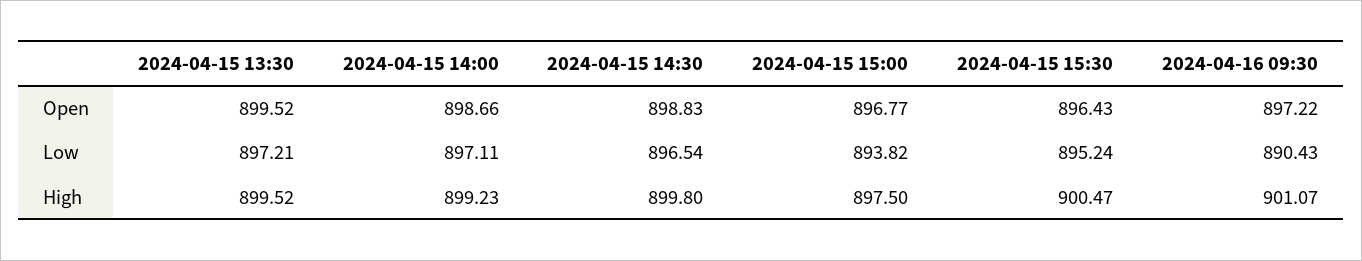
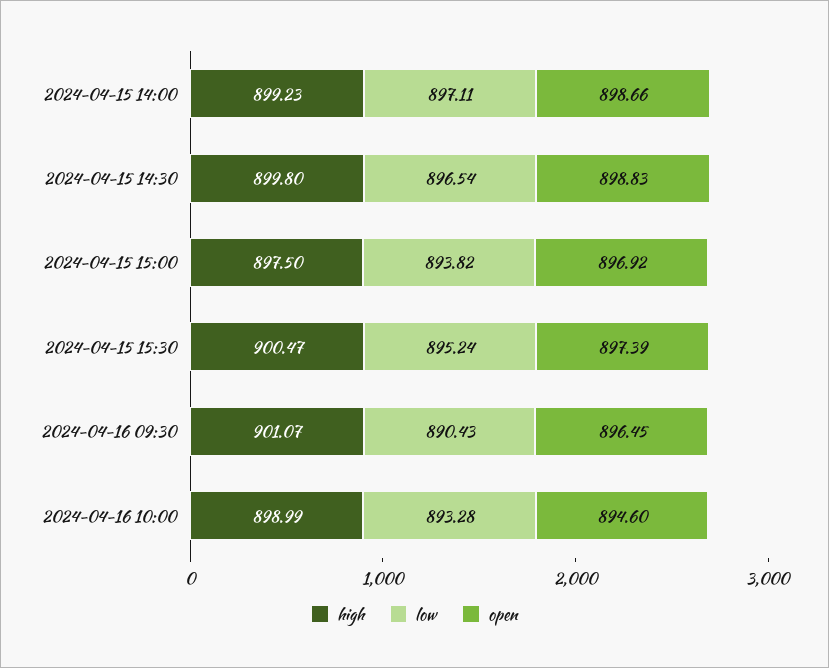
Open, 2024-04-15 13:30: 899.52 -> none
Open, 2024-04-15 15:00: 896.77 -> 896.92
Open, 2024-04-15 15:30: 896.43 -> 897.39
Open, 2024-04-16 09:30: 897.22 -> 896.45
Low, 2024-04-15 13:30: 897.21 -> none
High, 2024-04-15 13:30: 899.52 -> none
High, 2024-04-16 10:00: none -> 898.99
Low, 2024-04-16 10:00: none -> 893.28
Open, 2024-04-16 10:00: none -> 894.6

